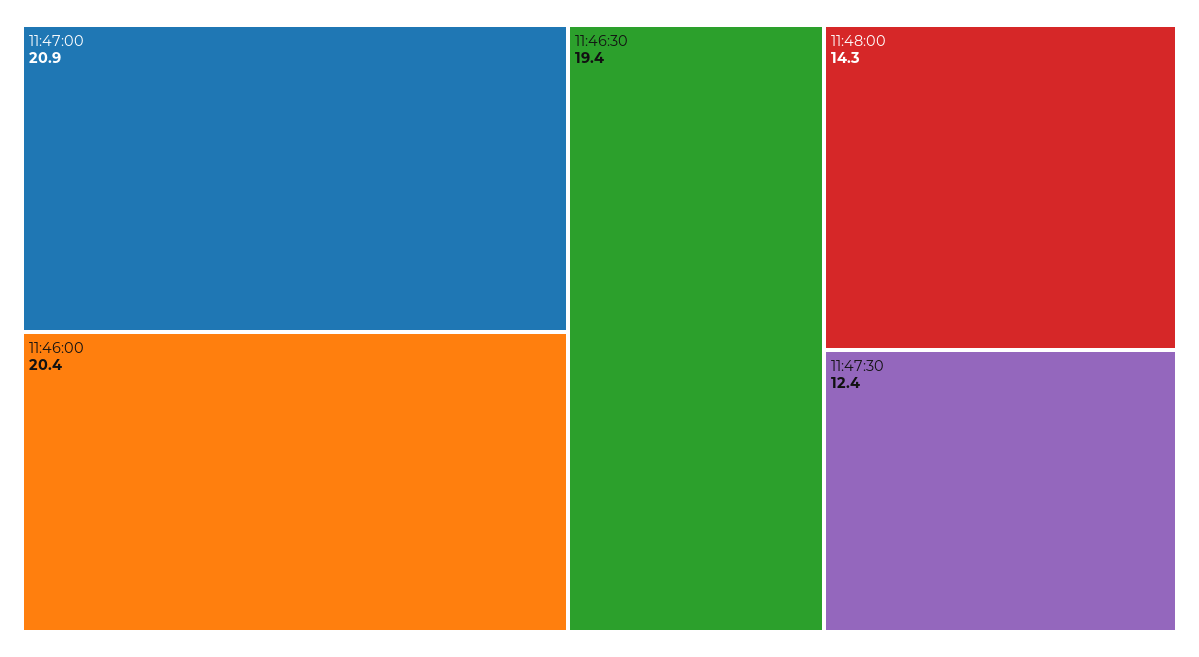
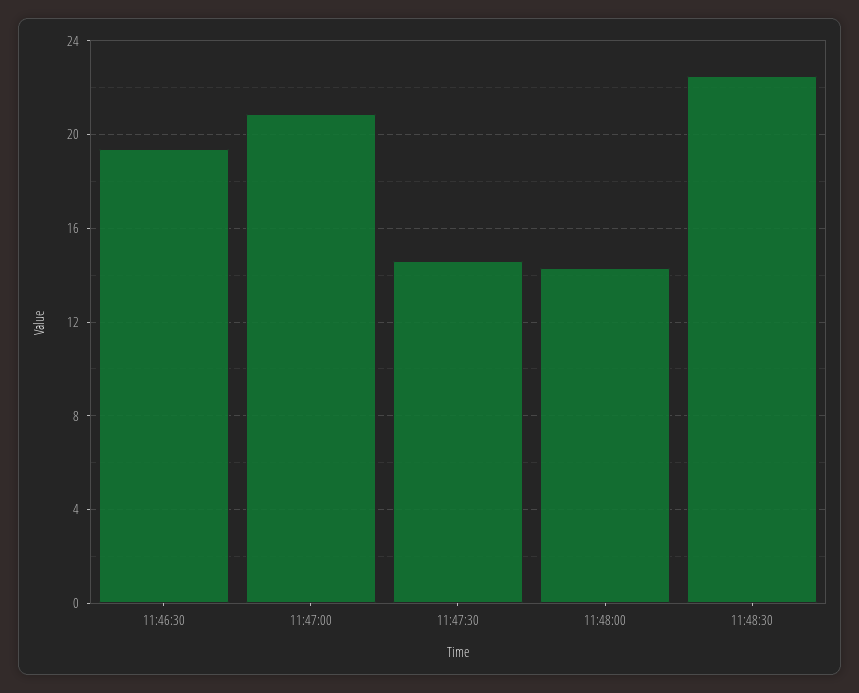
11:46:00: 20.4 -> none
11:47:30: 12.4 -> 14.5
11:48:30: none -> 22.5

